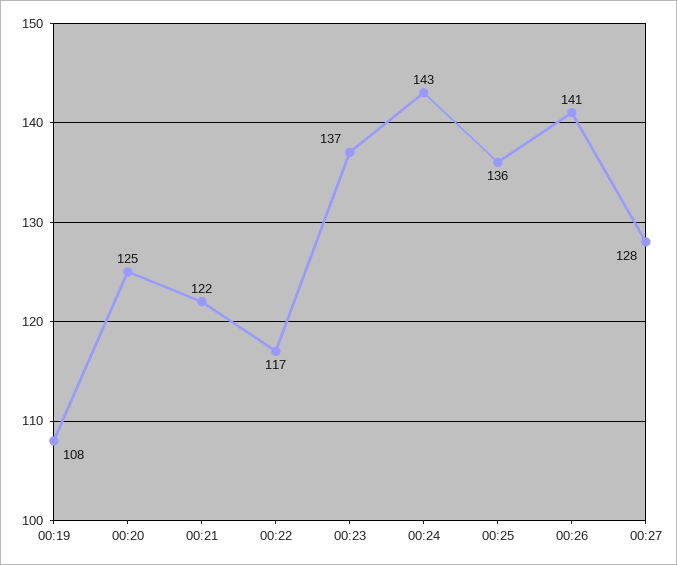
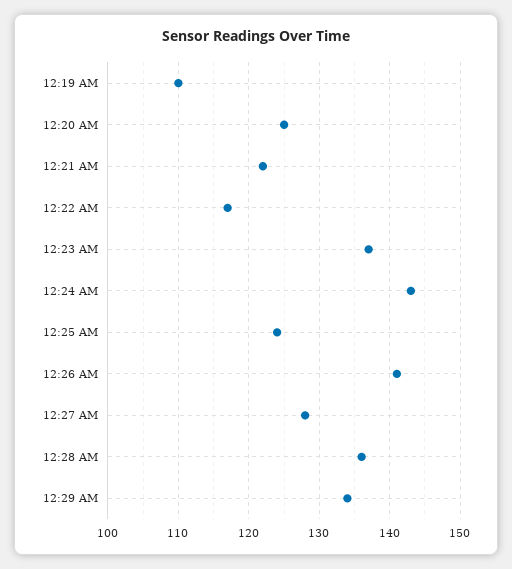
00:19: 108 -> 110
00:25: 136 -> 124
12:28 AM: none -> 136
12:29 AM: none -> 134

